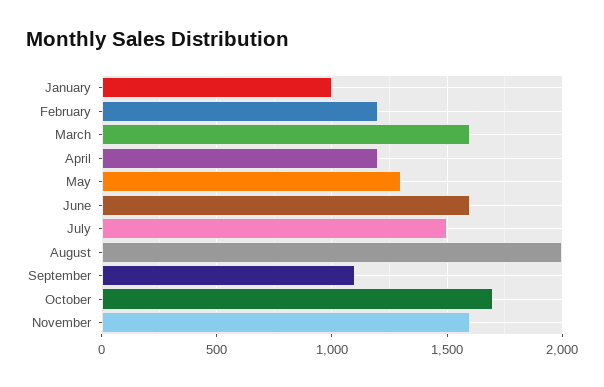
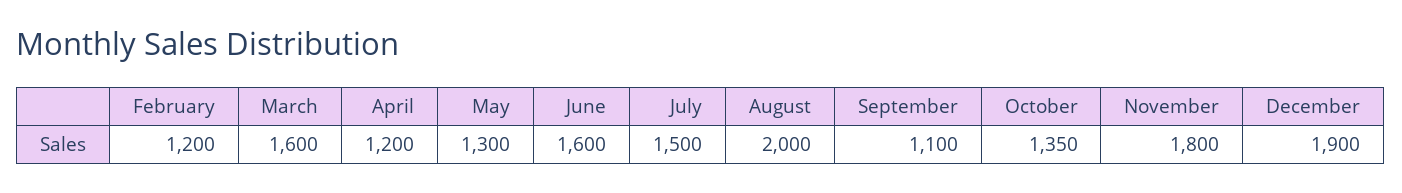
January: 1000 -> none
October: 1700 -> 1350
November: 1600 -> 1800
December: none -> 1900

